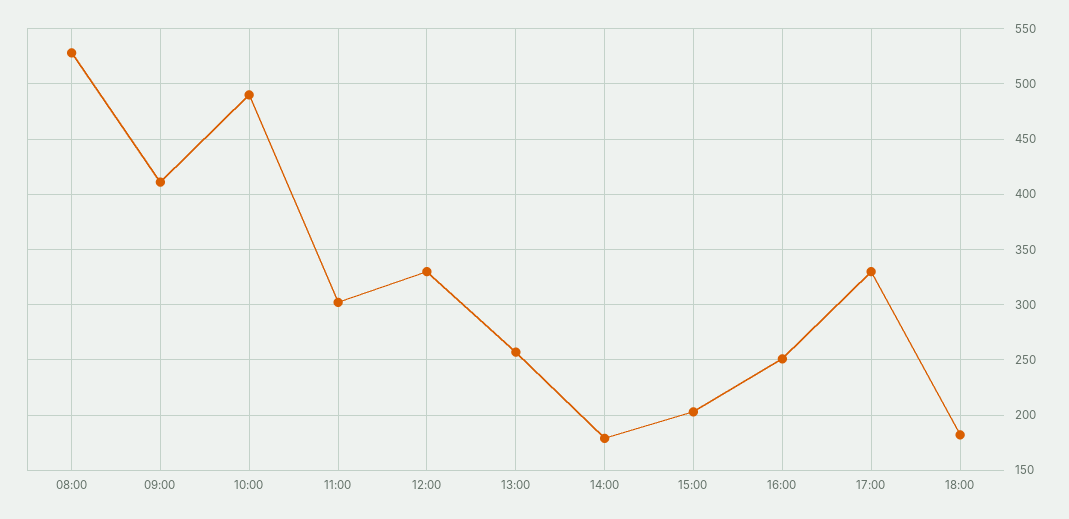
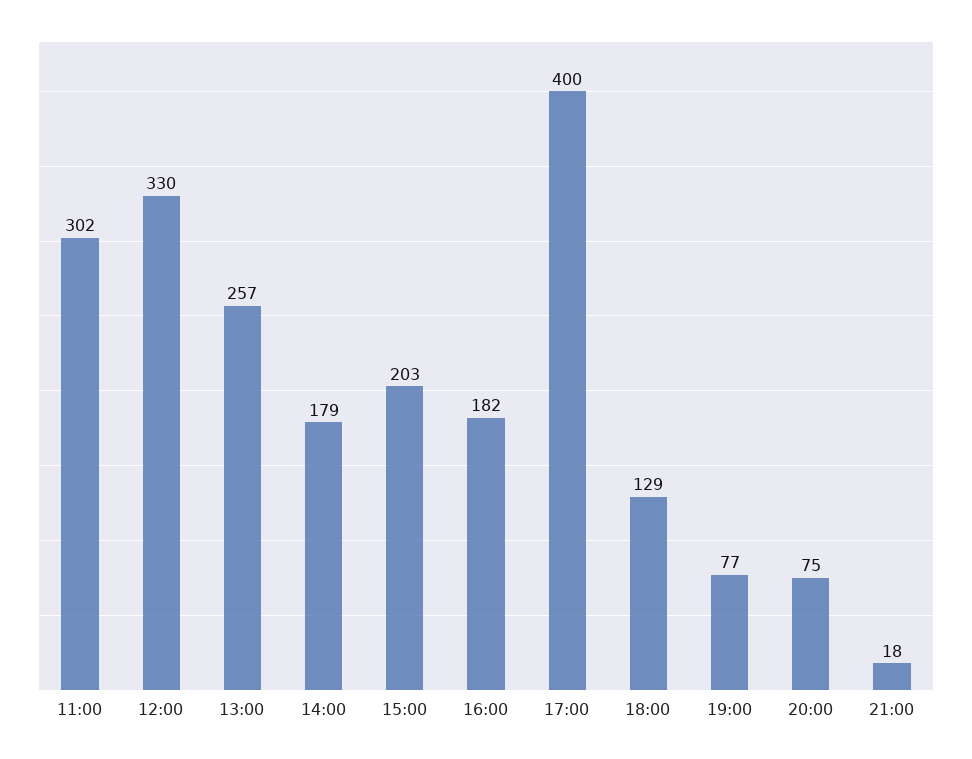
08:00: 530 -> none
09:00: 410 -> none
10:00: 490 -> none
16:00: 250 -> 182
17:00: 330 -> 400
18:00: 180 -> 129
19:00: none -> 77
20:00: none -> 75
21:00: none -> 18

